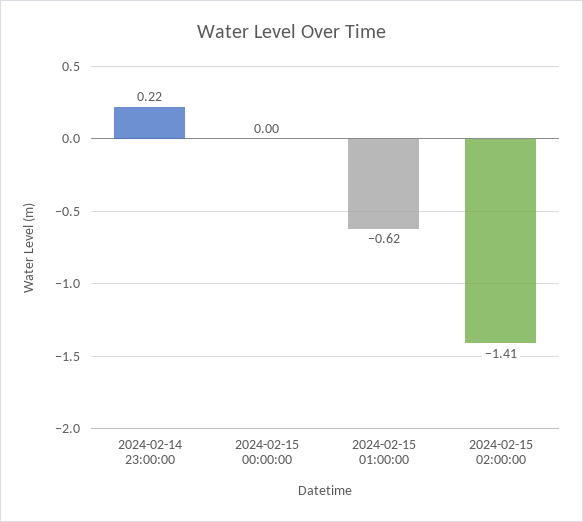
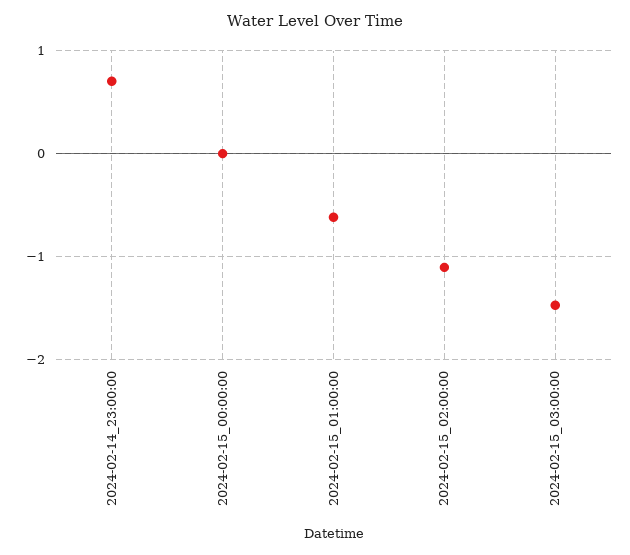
2024-02-14 23:00:00: 0.22 -> 0.7
2024-02-15 02:00:00: -1.41 -> -1.1
2024-02-15_03:00:00: none -> -1.5

